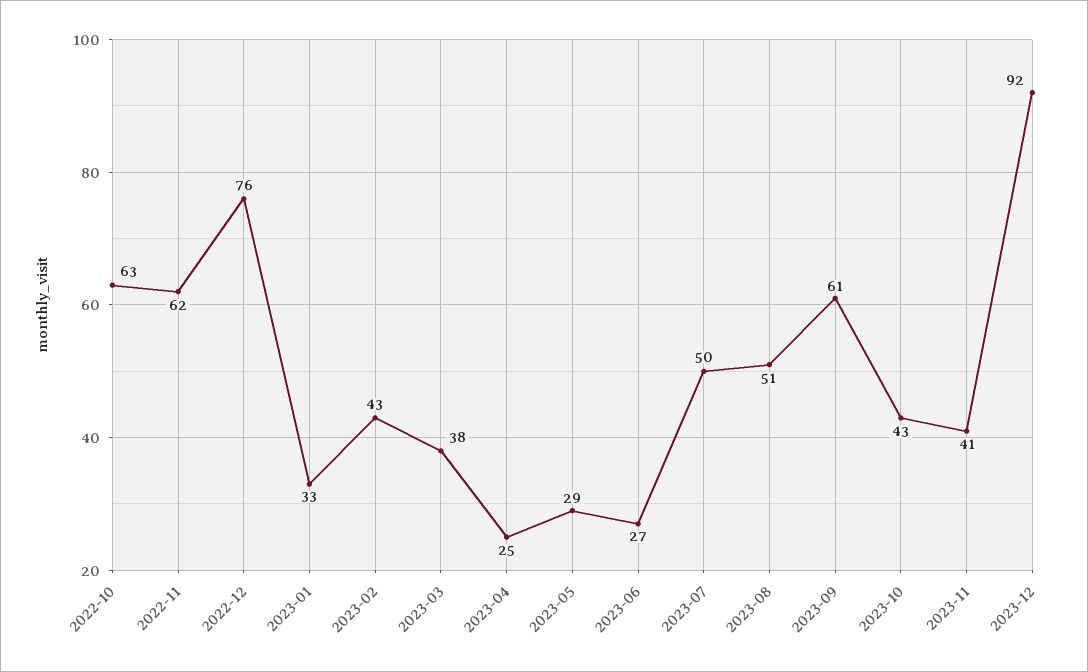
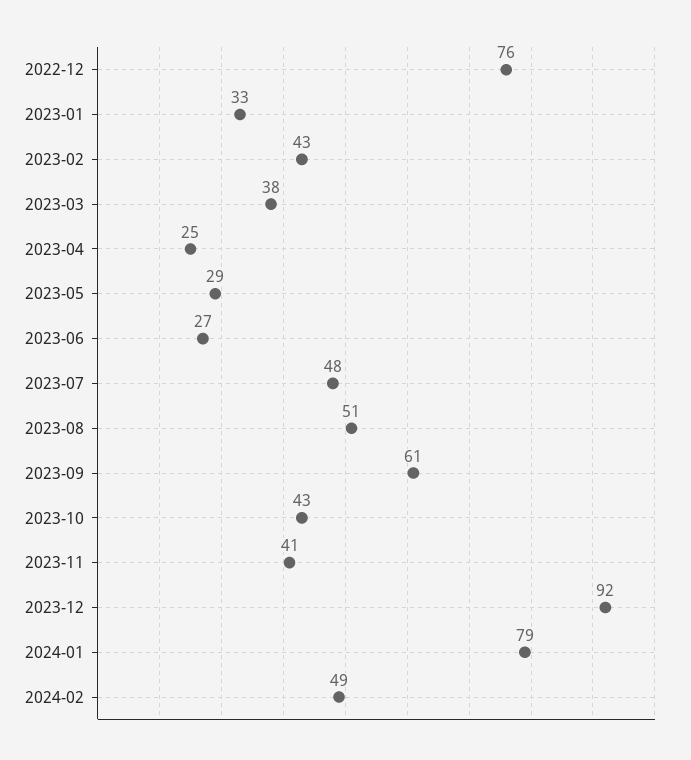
2022-10: 63 -> none
2022-11: 62 -> none
2023-07: 50 -> 48
2024-01: none -> 79
2024-02: none -> 49

